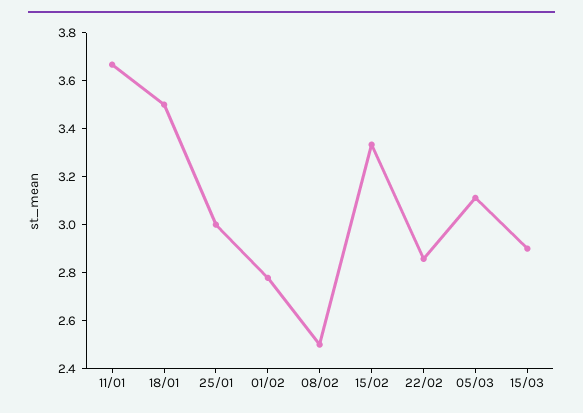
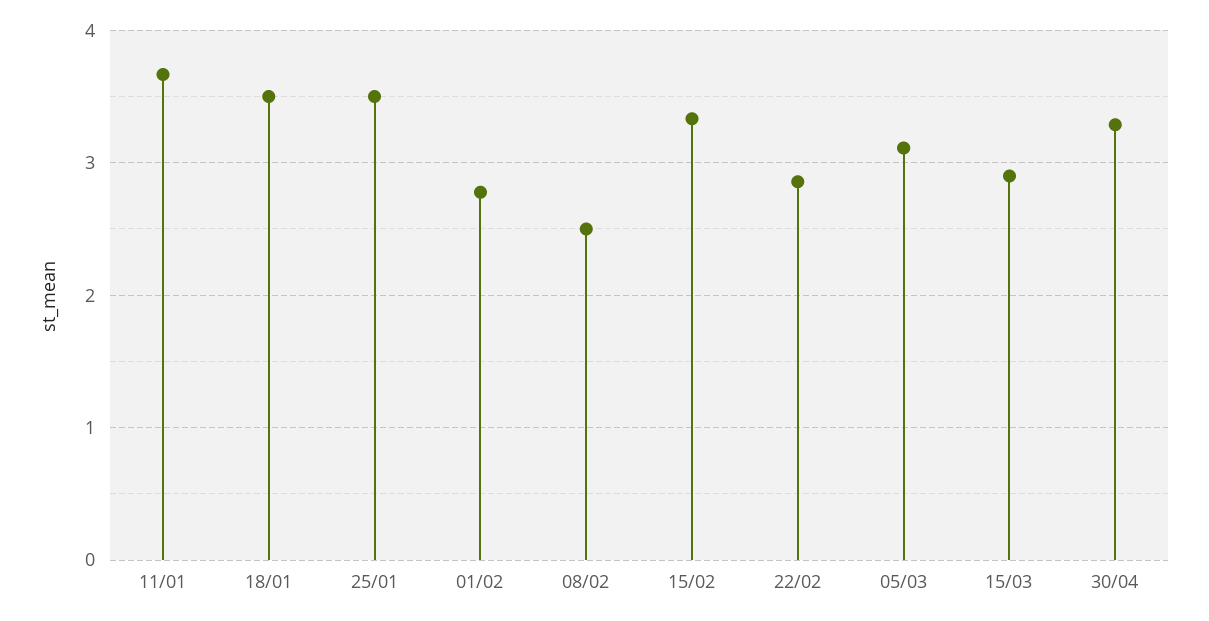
25/01: 3 -> 3.5
30/04: none -> 3.3

